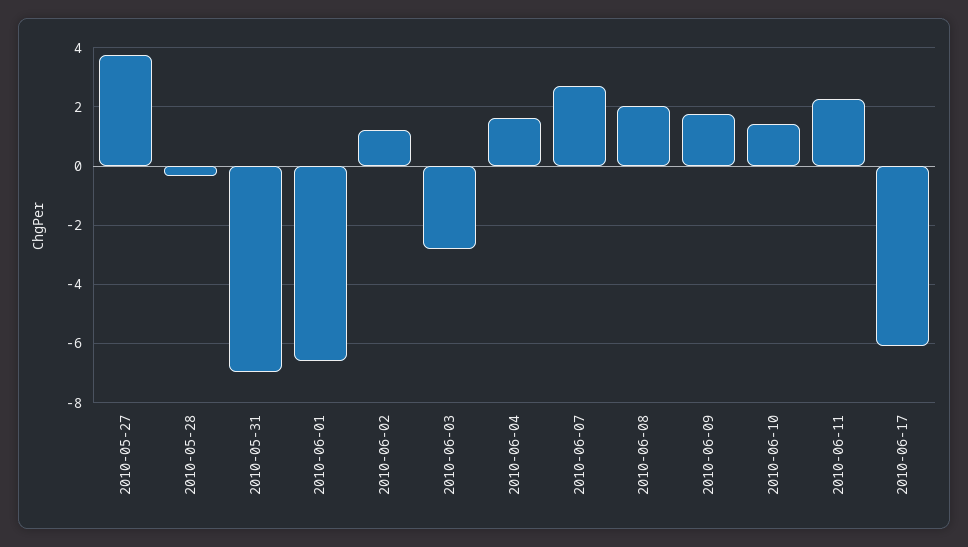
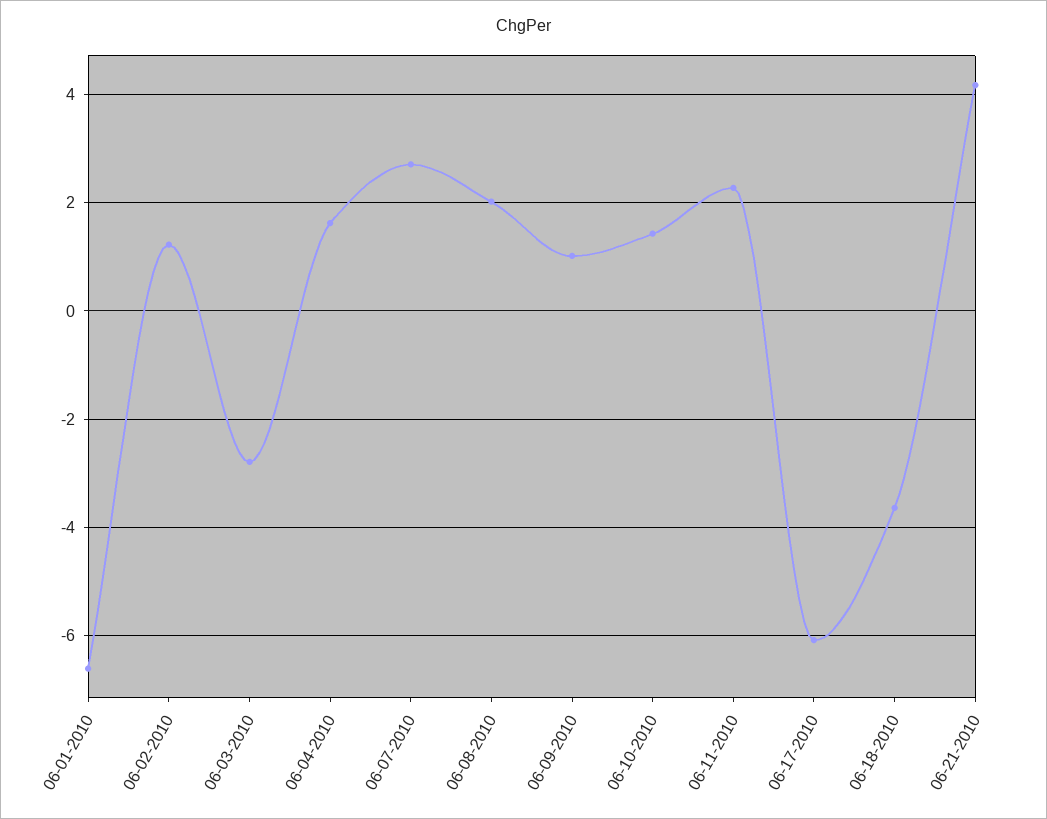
2010-05-27: 3.75 -> none
2010-05-28: -0.25 -> none
2010-05-31: -7 -> none
2010-06-09: 1.75 -> 1
06-18-2010: none -> -3.6
06-21-2010: none -> 4.2

